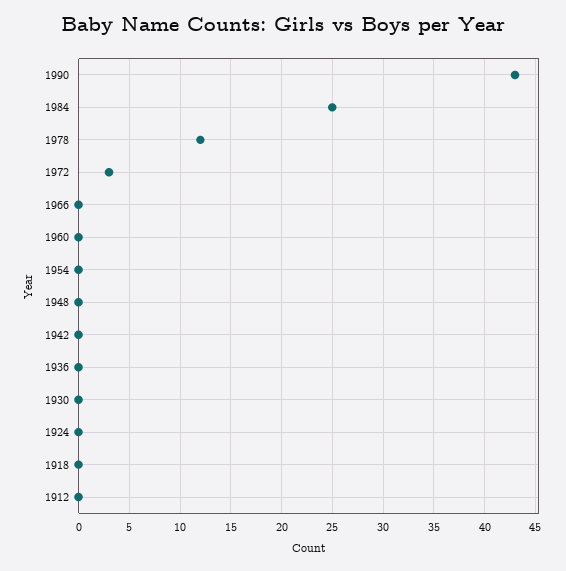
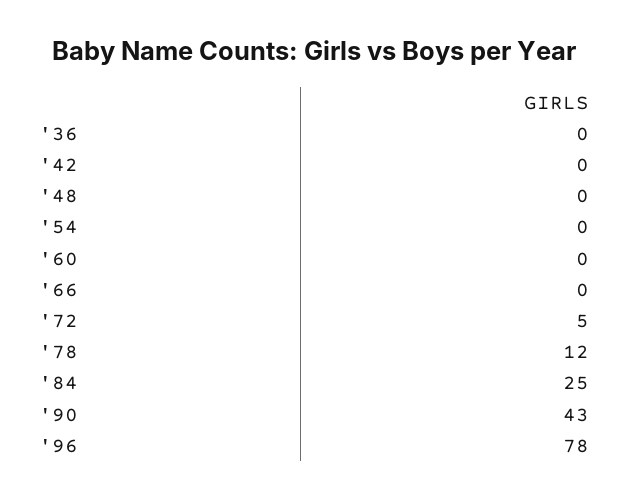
1972: 3 -> 5
1930: 0 -> none
1924: 0 -> none
1918: 0 -> none
1912: 0 -> none
'96: none -> 78

